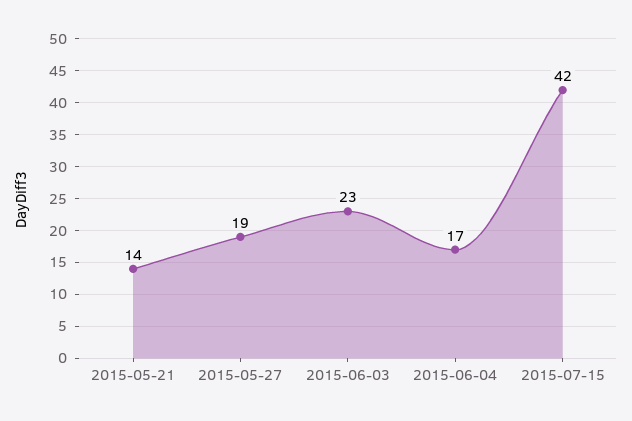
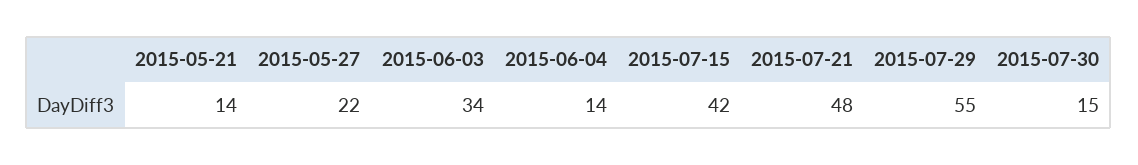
2015-05-27: 19 -> 22
2015-06-03: 23 -> 34
2015-06-04: 17 -> 14
2015-07-21: none -> 48
2015-07-29: none -> 55
2015-07-30: none -> 15

